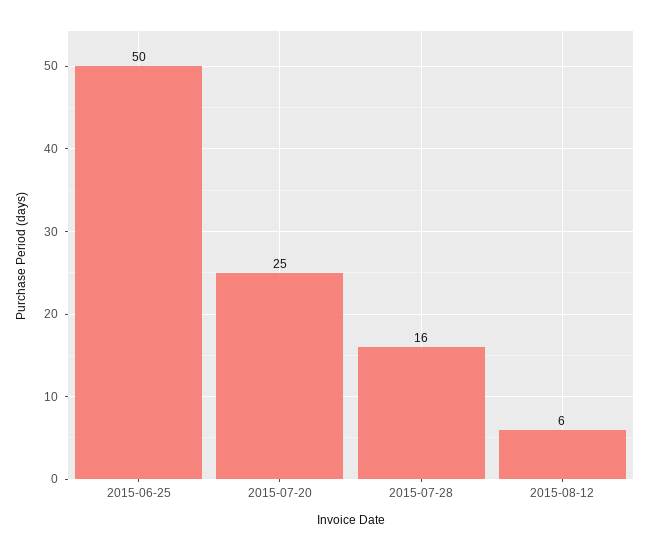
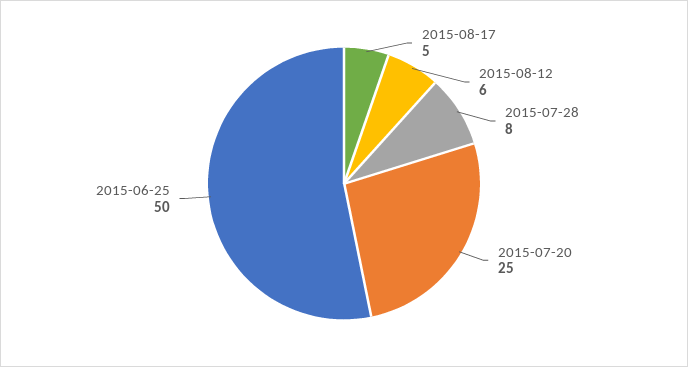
2015-07-28: 16 -> 8
2015-08-17: none -> 5

